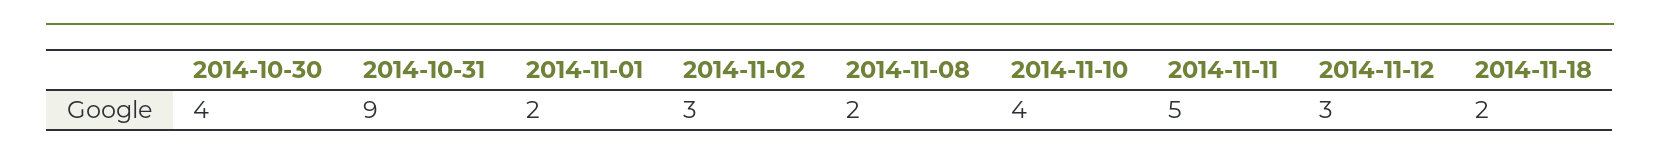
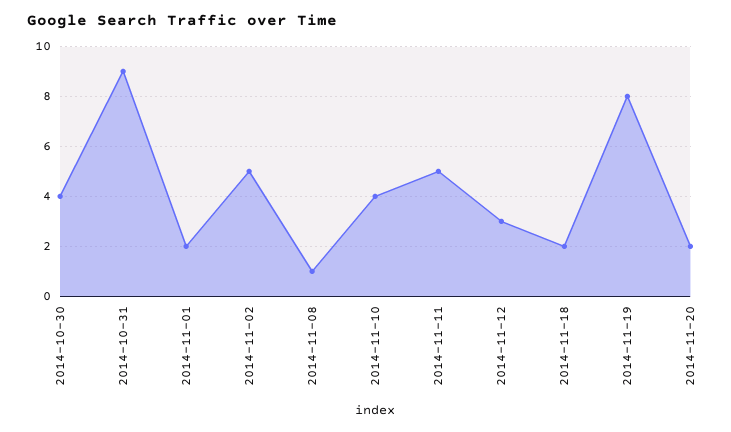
2014-11-02: 3 -> 5
2014-11-08: 2 -> 1
2014-11-19: none -> 8
2014-11-20: none -> 2

